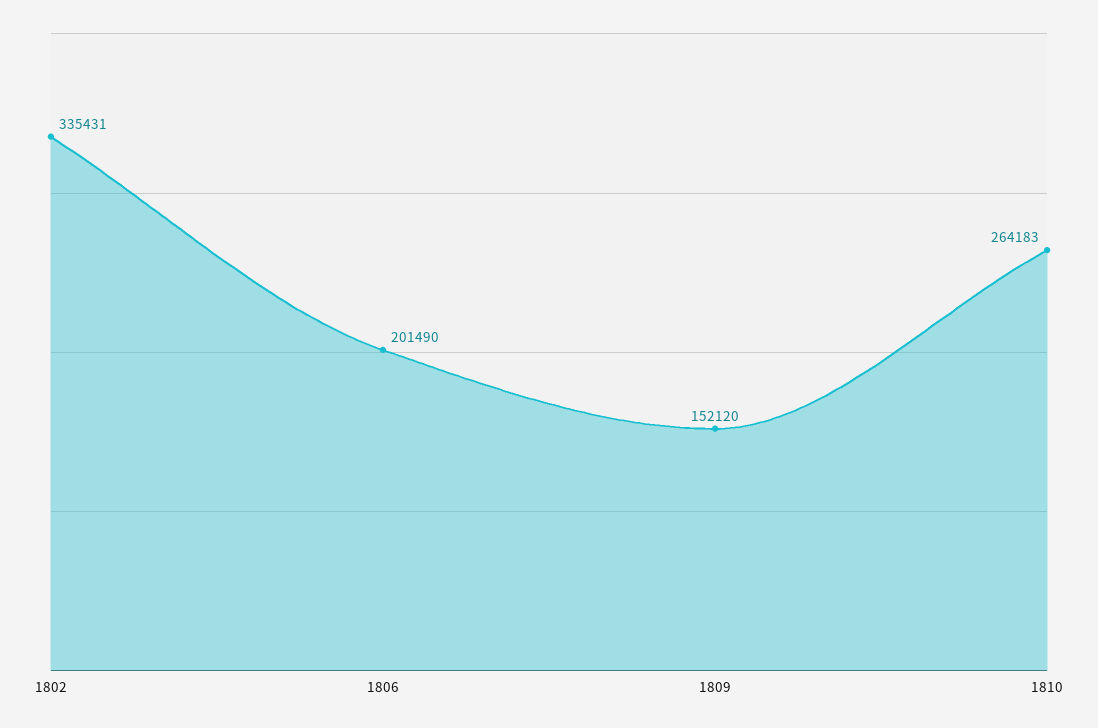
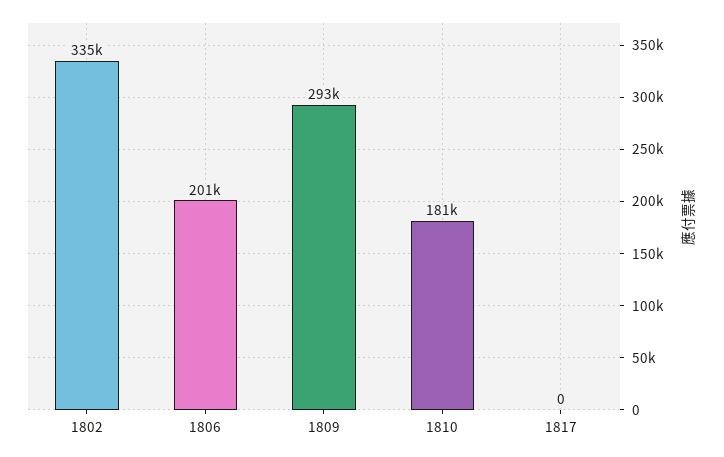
1809: 152120 -> 293000
1810: 264183 -> 181000
1817: none -> 0

